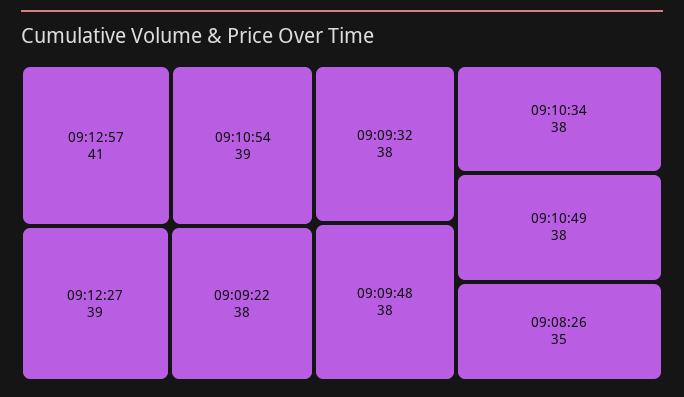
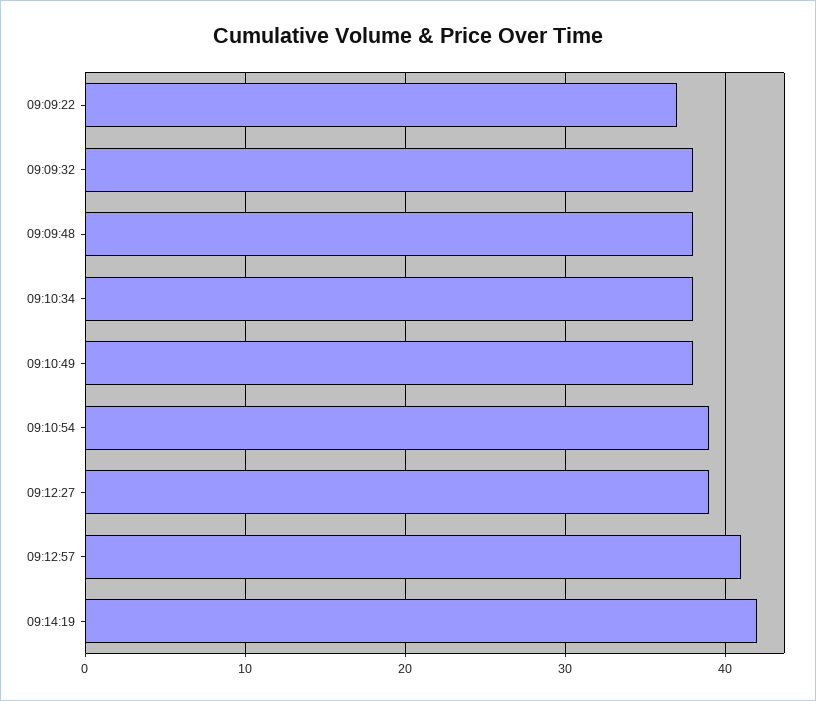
09:09:22: 38 -> 37
09:08:26: 35 -> none
09:14:19: none -> 42

